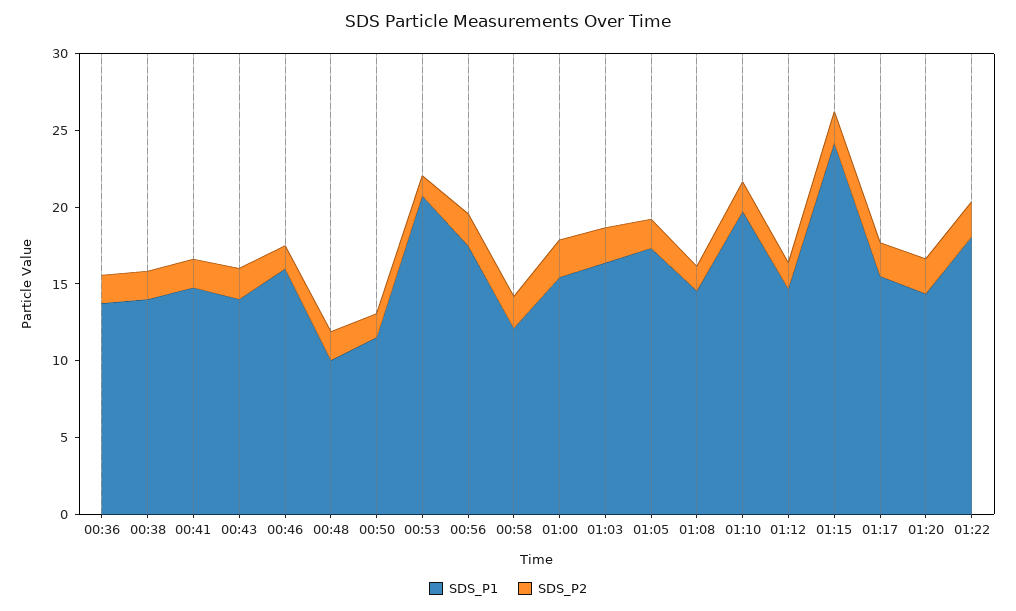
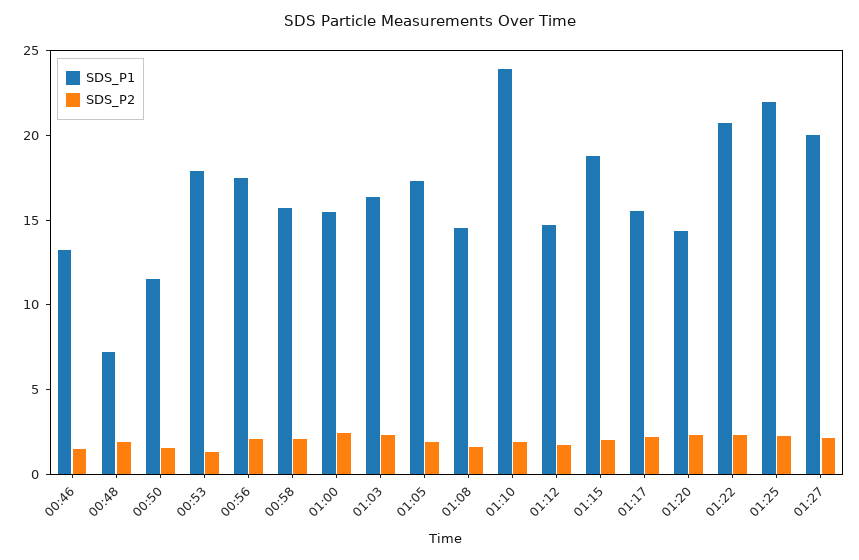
SDS_P1, 00:36: 14 -> none
SDS_P2, 00:36: 2 -> none
SDS_P1, 00:38: 14 -> none
SDS_P2, 00:38: 2 -> none
SDS_P1, 00:41: 15 -> none
SDS_P2, 00:41: 2 -> none
SDS_P1, 00:43: 14 -> none
SDS_P2, 00:43: 2 -> none
SDS_P1, 00:46: 16 -> 13
SDS_P1, 00:48: 10 -> 7
SDS_P1, 00:53: 21 -> 18
SDS_P1, 00:58: 12 -> 16
SDS_P1, 01:10: 20 -> 24
SDS_P1, 01:15: 24 -> 19
SDS_P1, 01:22: 18 -> 21
SDS_P1, 01:25: none -> 22
SDS_P2, 01:25: none -> 2
SDS_P1, 01:27: none -> 20
SDS_P2, 01:27: none -> 2

